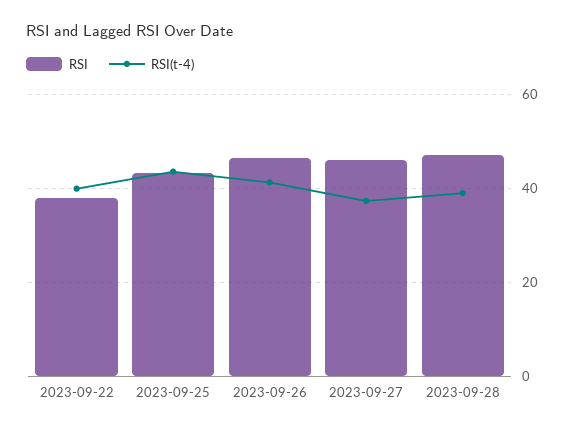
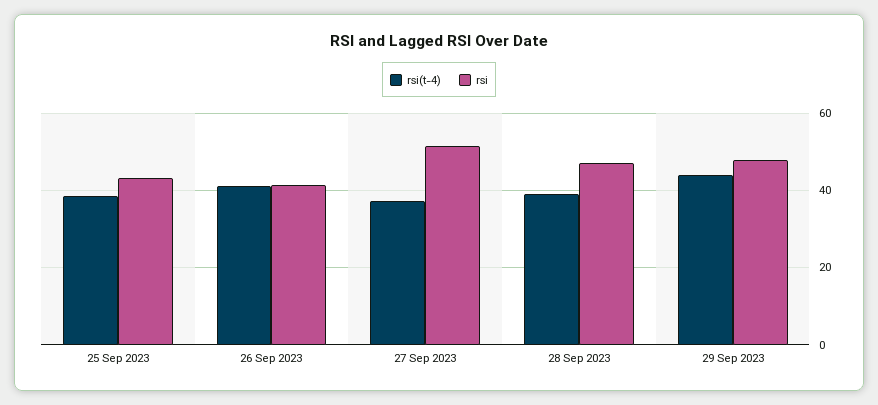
RSI, 2023-09-22: 38 -> none
RSI(t-4), 2023-09-22: 40 -> none
RSI(t-4), 2023-09-25: 44 -> 38
RSI, 2023-09-26: 46 -> 42
RSI, 2023-09-27: 46 -> 52
RSI(t-4), 29 Sep 2023: none -> 44
RSI, 29 Sep 2023: none -> 48

